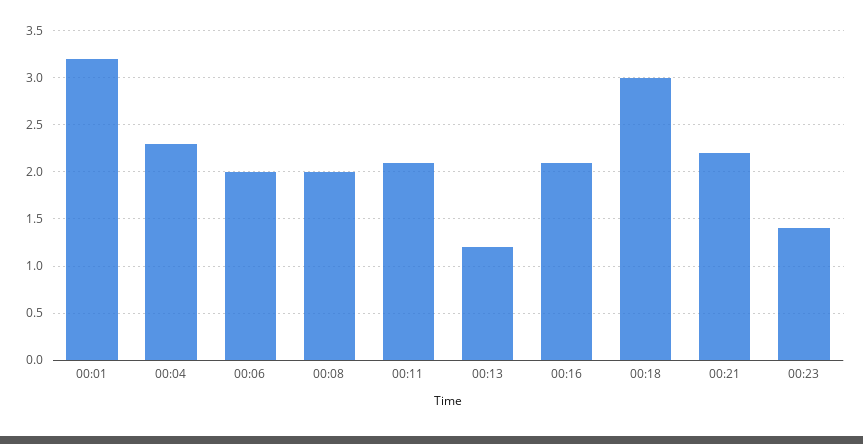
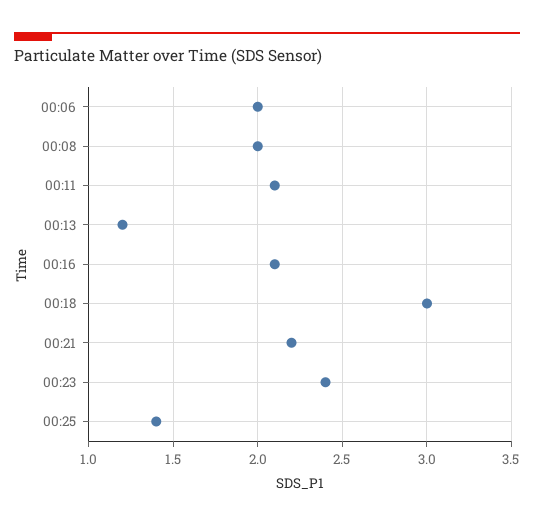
00:01: 3.2 -> none
00:04: 2.3 -> none
00:23: 1.4 -> 2.4
00:25: none -> 1.4

